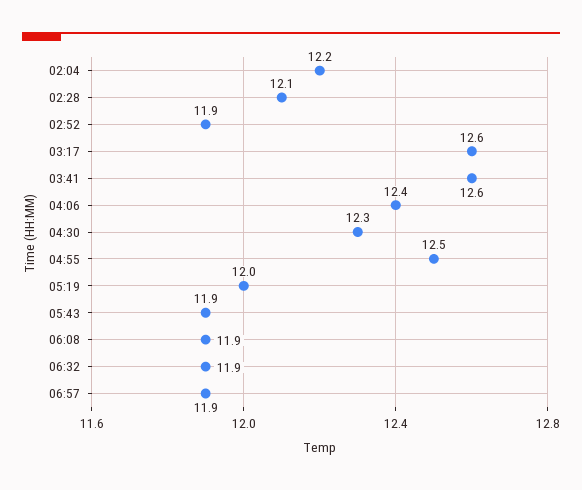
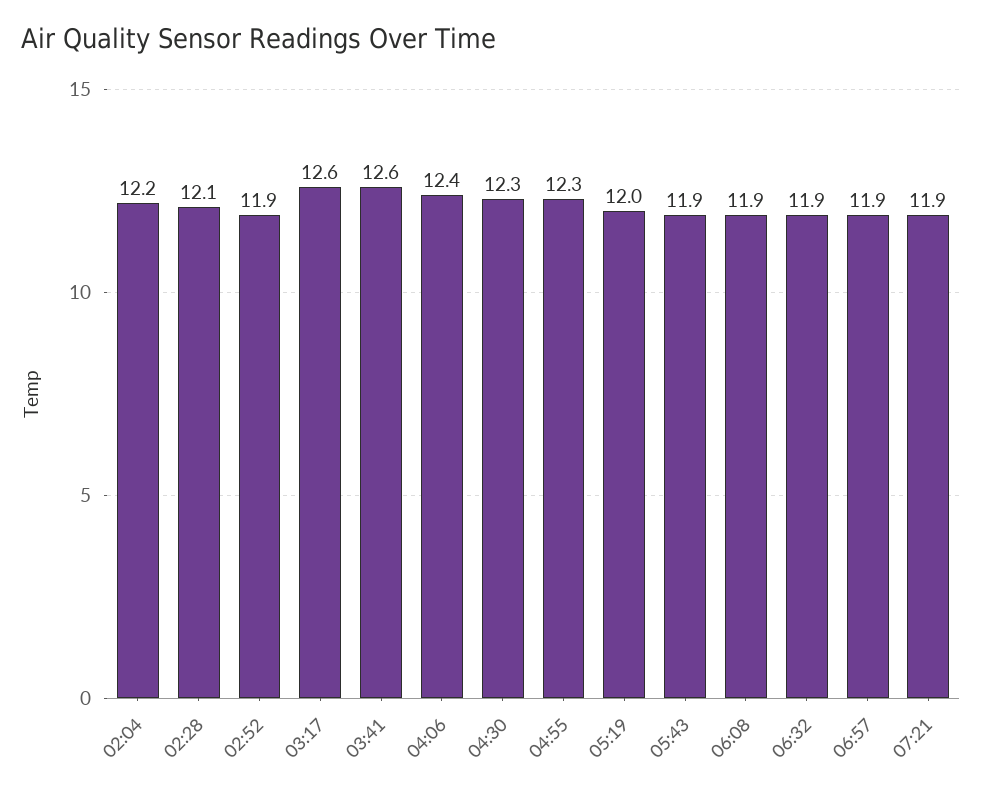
04:55: 12.5 -> 12.3
07:21: none -> 11.9

